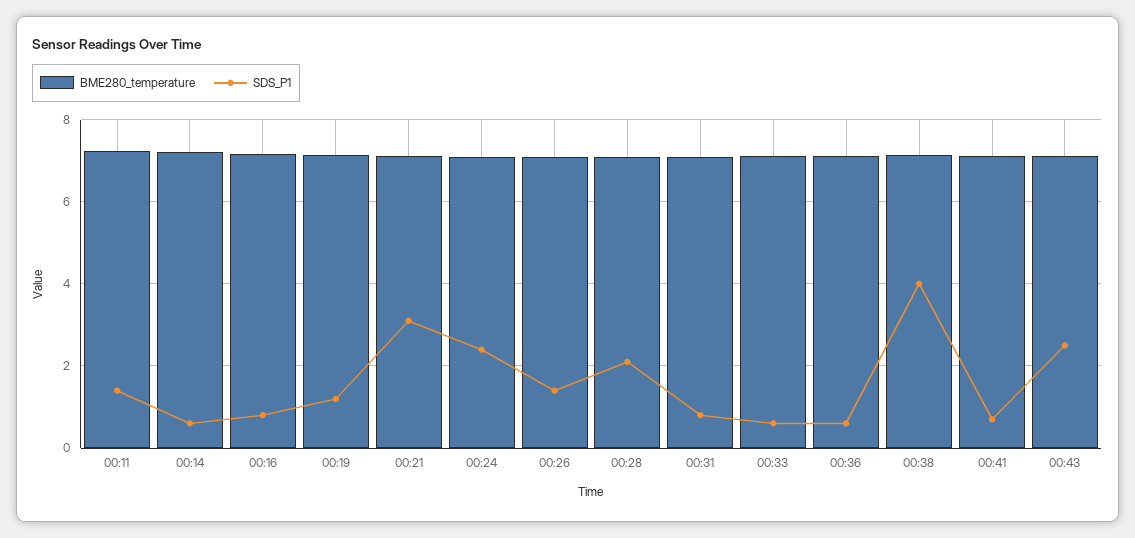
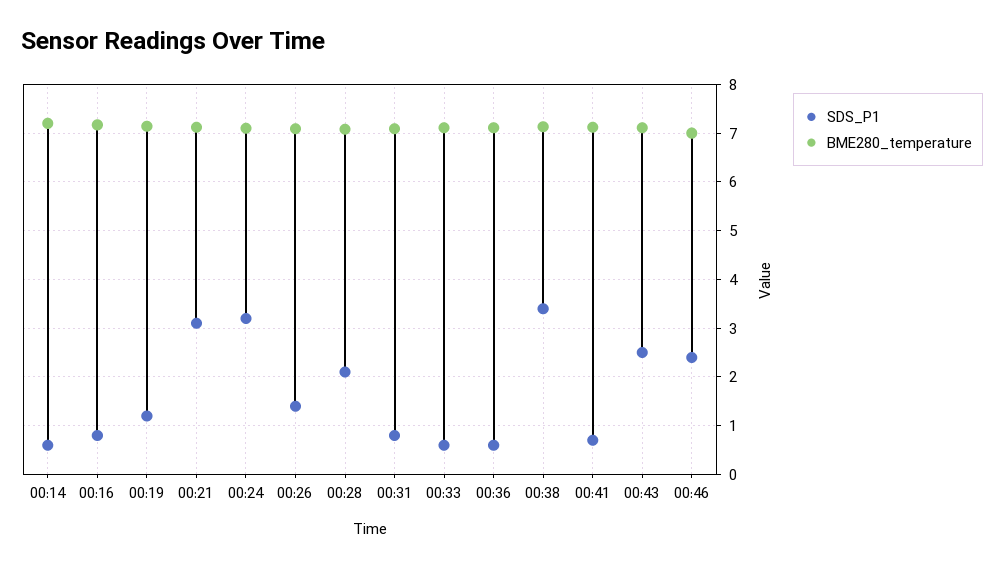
BME280_temperature, 00:11: 7.2 -> none
SDS_P1, 00:11: 1.4 -> none
SDS_P1, 00:24: 2.4 -> 3.2
SDS_P1, 00:38: 4 -> 3.4
SDS_P1, 00:46: none -> 2.4
BME280_temperature, 00:46: none -> 7

